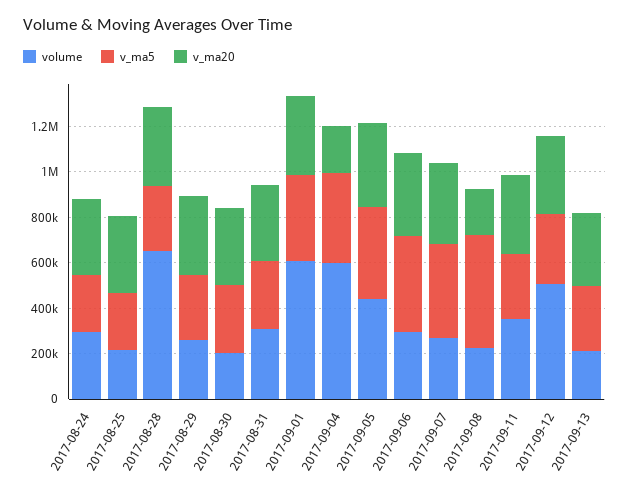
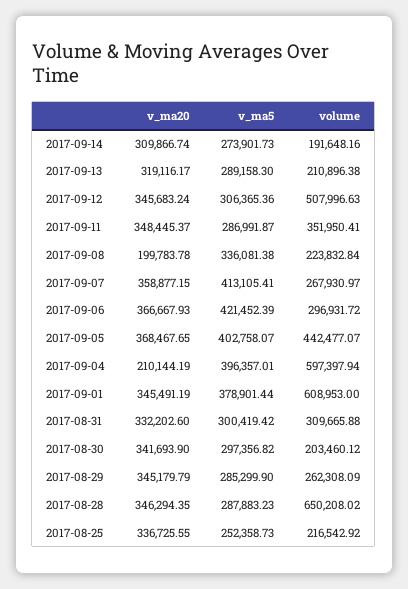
volume, 2017-08-24: 300000 -> none
v_ma5, 2017-08-24: 250000 -> none
v_ma20, 2017-08-24: 350000 -> none
v_ma5, 2017-09-08: 500000 -> 336081.38
v_ma20, 2017-09-14: none -> 309866.74
v_ma5, 2017-09-14: none -> 273901.73
volume, 2017-09-14: none -> 191648.16

